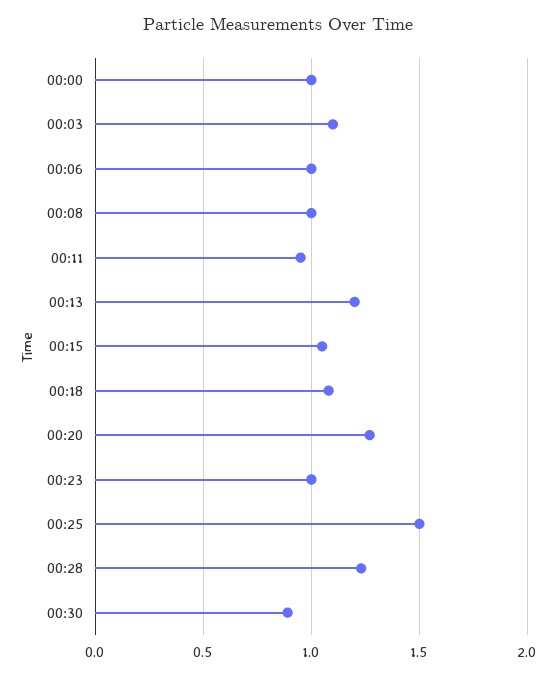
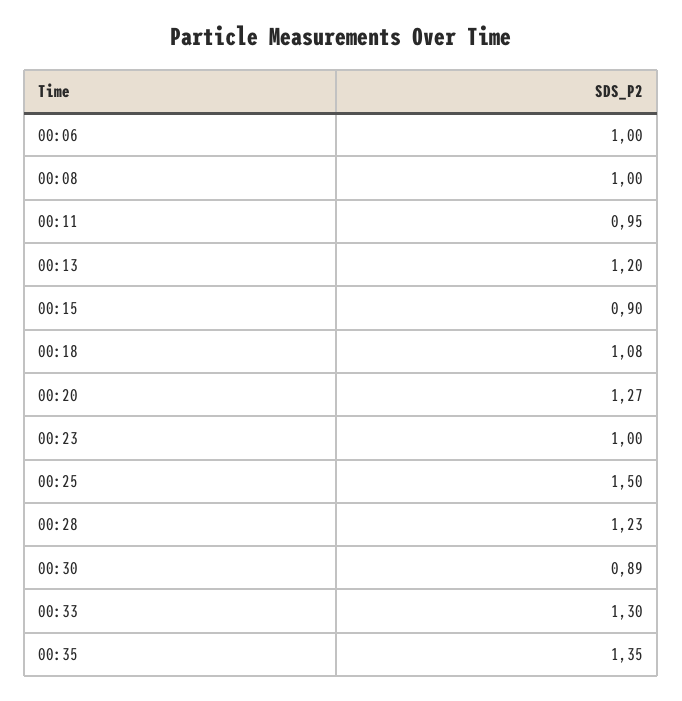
00:00: 1 -> none
00:03: 1.1 -> none
00:15: 1.05 -> 0.9
00:33: none -> 1.3
00:35: none -> 1.35

